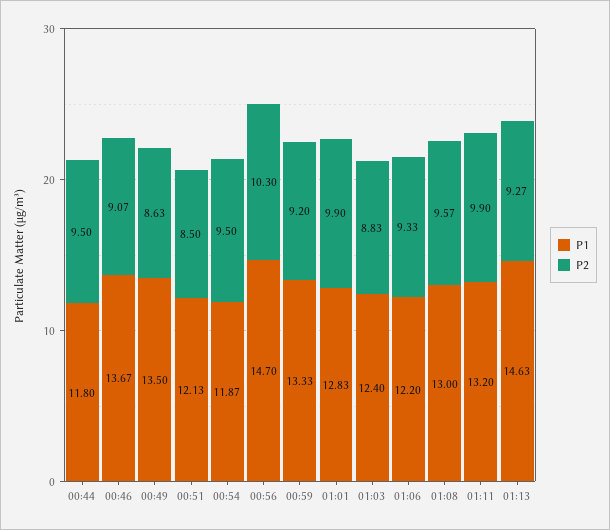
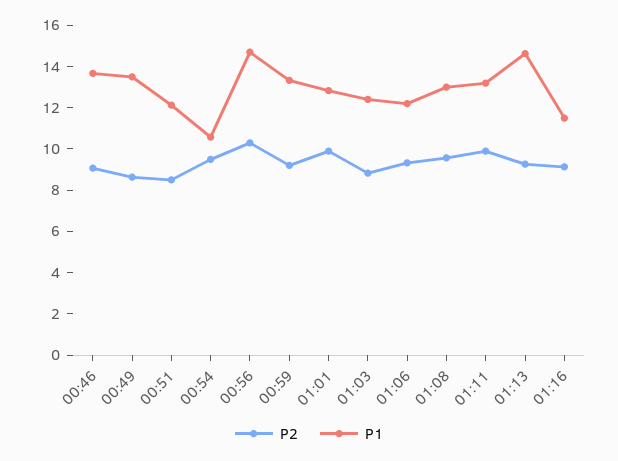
P1, 00:44: 11.8 -> none
P2, 00:44: 9.5 -> none
P1, 00:54: 11.87 -> 10.5
P2, 01:16: none -> 9
P1, 01:16: none -> 11.5

